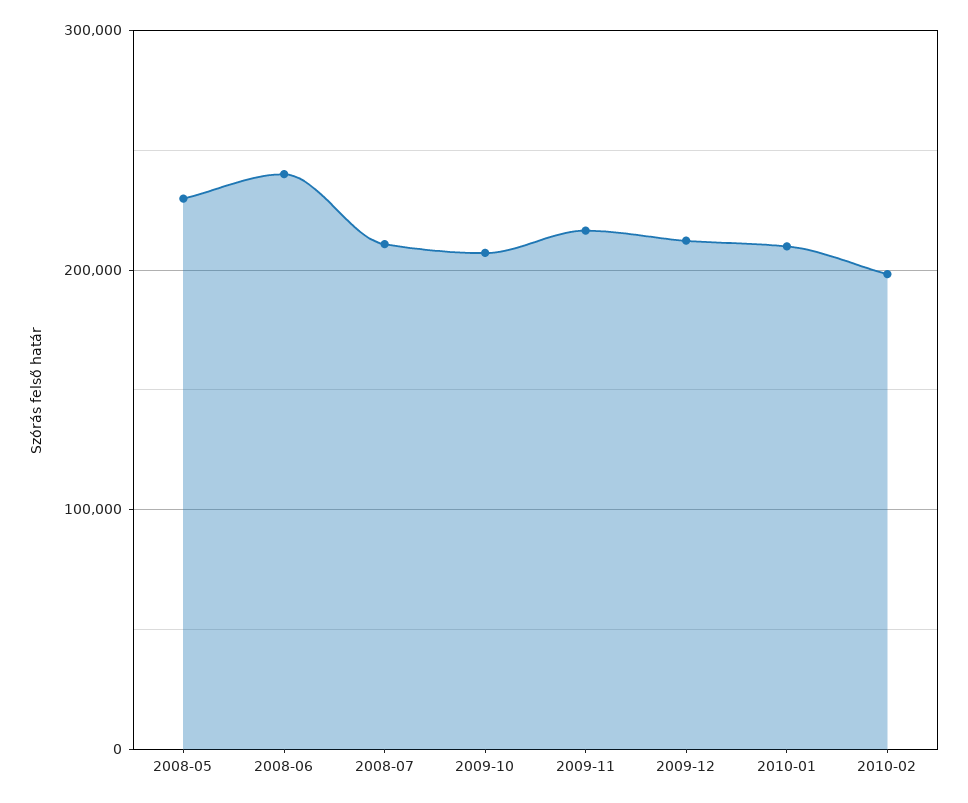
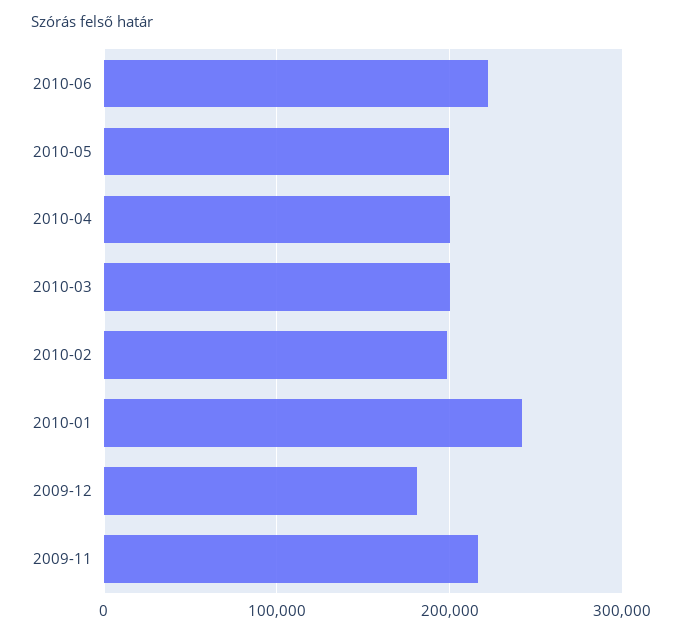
2008-05: 230000 -> none
2008-06: 240000 -> none
2008-07: 210000 -> none
2009-10: 210000 -> none
2009-12: 210000 -> 180000
2010-01: 210000 -> 240000
2010-06: none -> 220000
2010-05: none -> 200000
2010-04: none -> 200000
2010-03: none -> 200000

